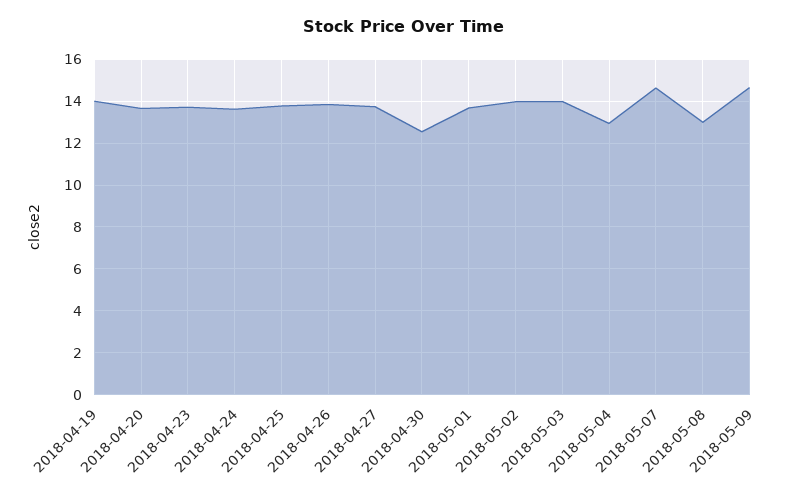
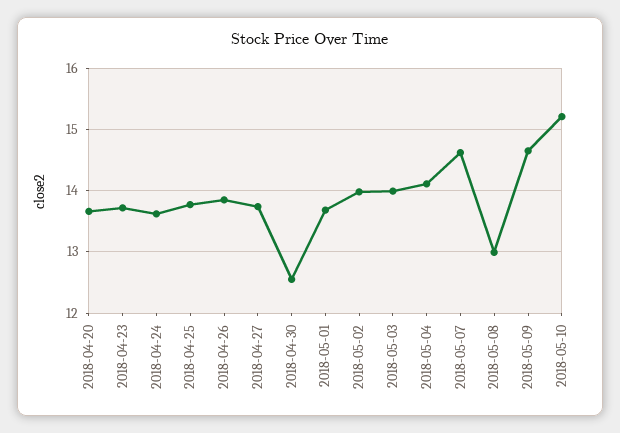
2018-04-19: 14 -> none
2018-05-04: 13 -> 14.1
2018-05-10: none -> 15.2

